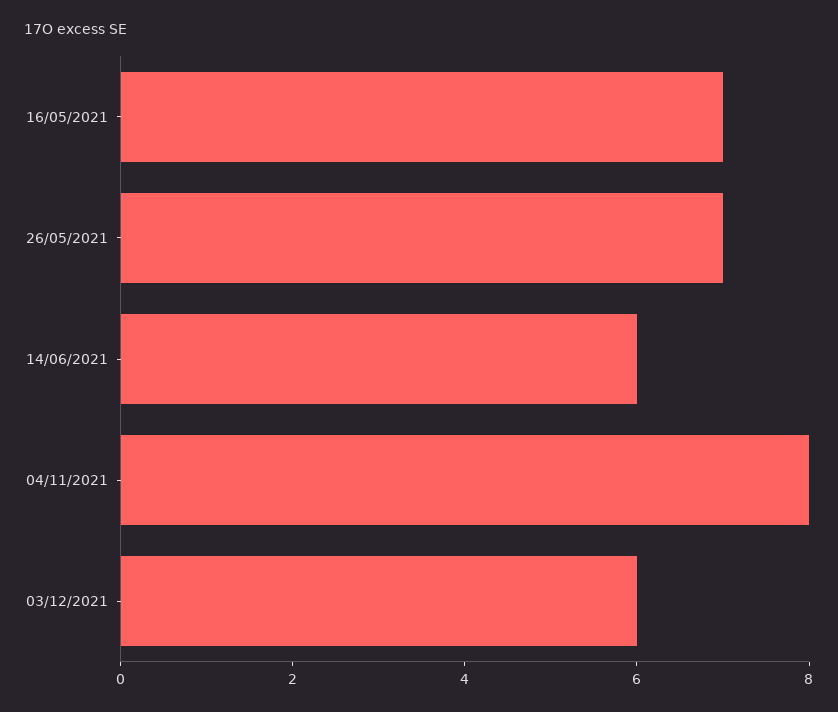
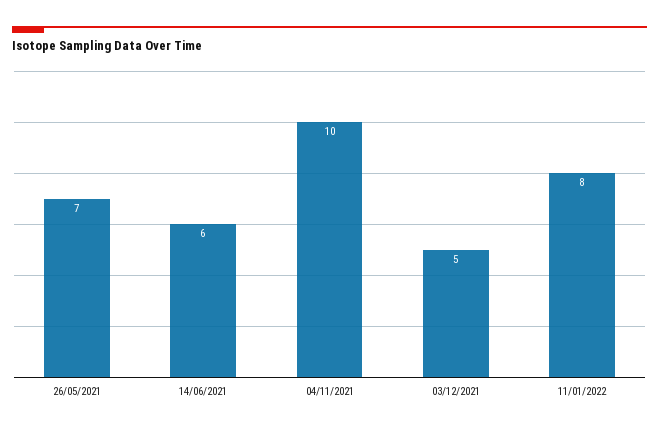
16/05/2021: 7 -> none
04/11/2021: 8 -> 10
03/12/2021: 6 -> 5
11/01/2022: none -> 8

